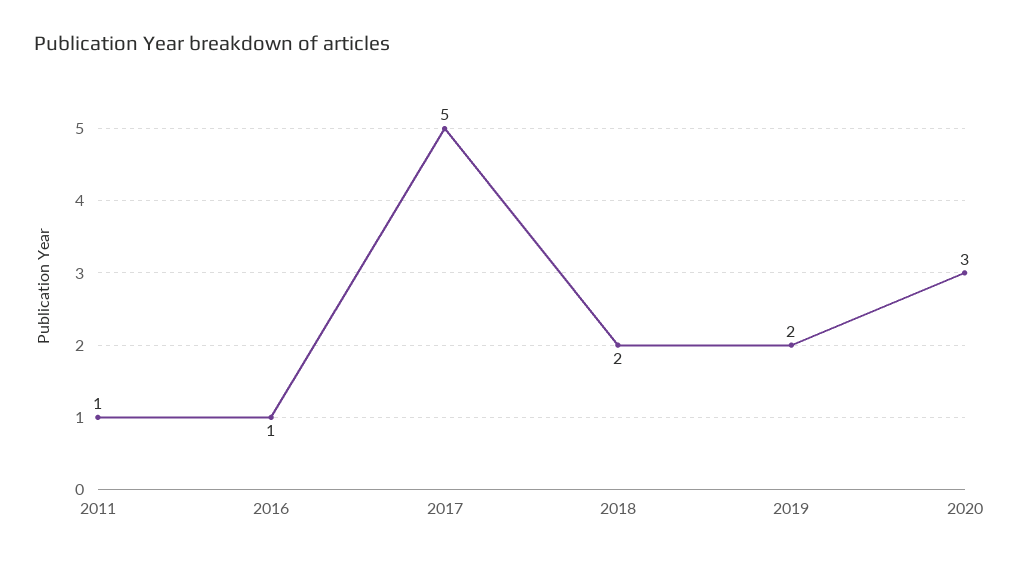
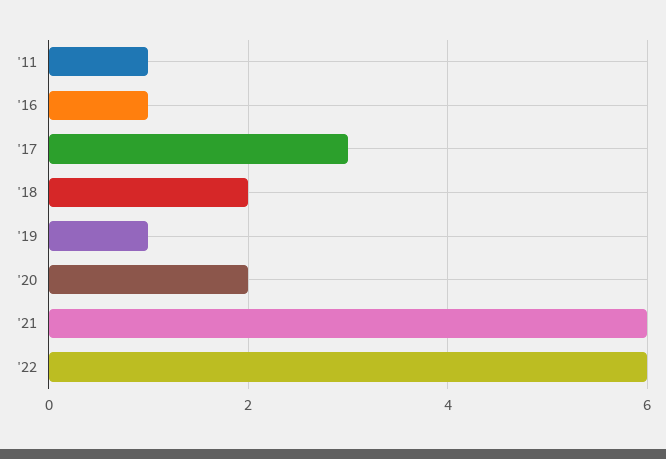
2017: 5 -> 3
2019: 2 -> 1
2020: 3 -> 2
'21: none -> 6
'22: none -> 6

